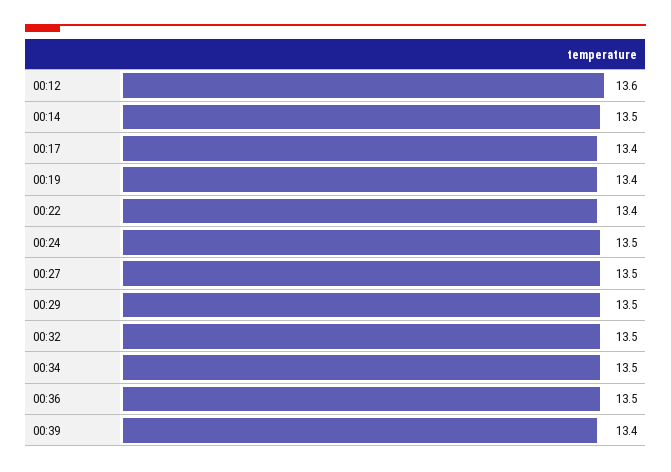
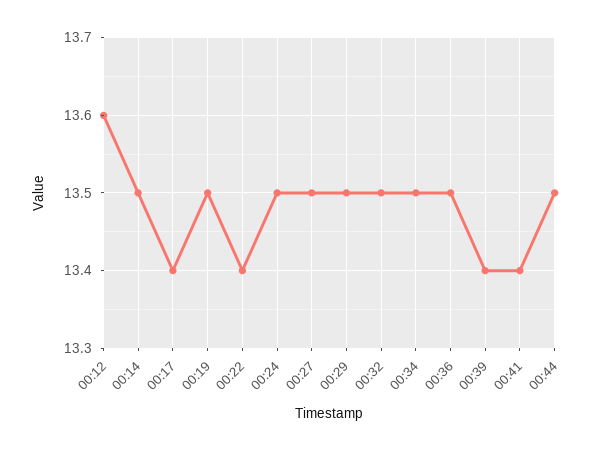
00:19: 13.4 -> 13.5
00:41: none -> 13.4
00:44: none -> 13.5

